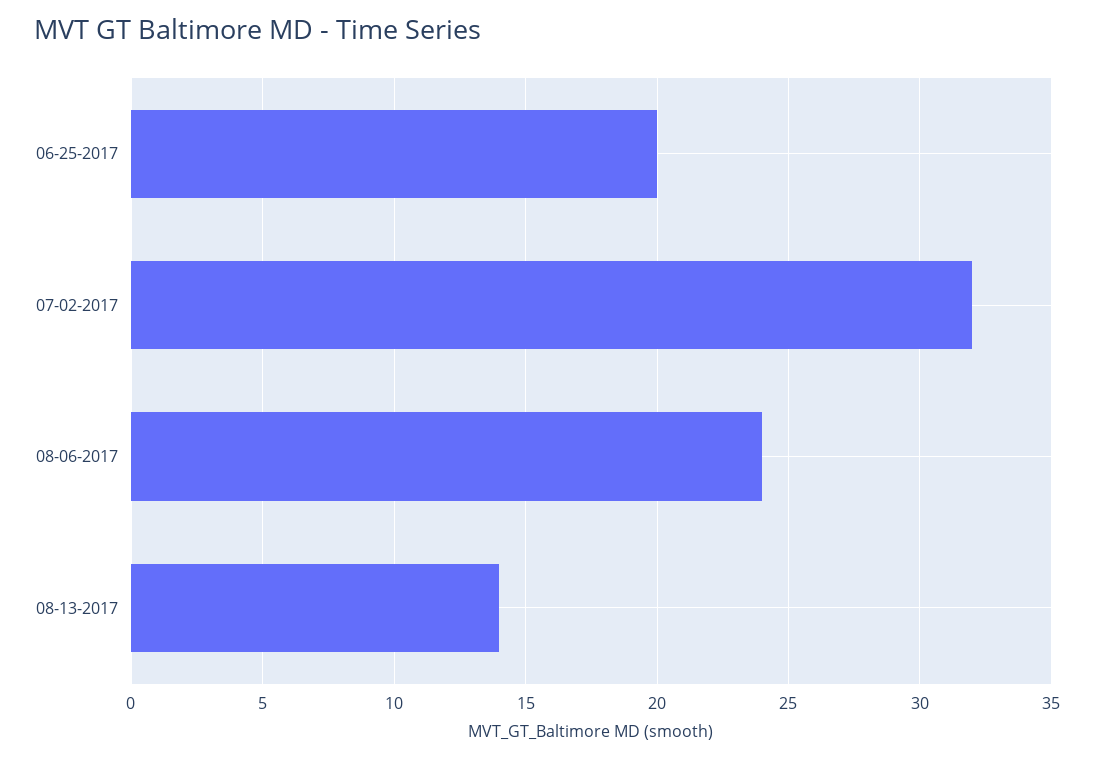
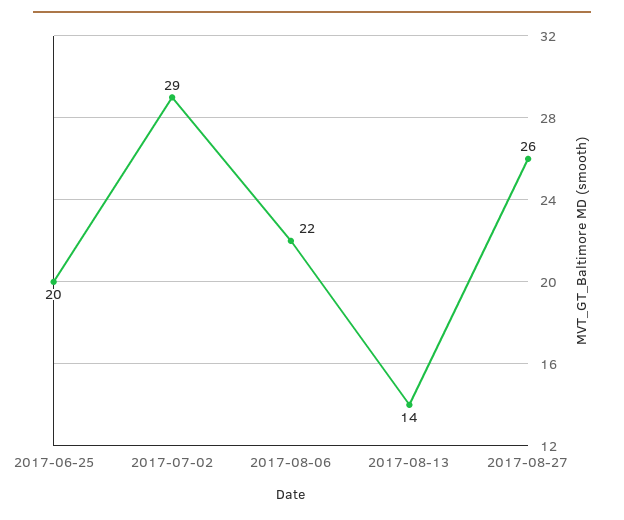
07-02-2017: 32 -> 29
08-06-2017: 24 -> 22
2017-08-27: none -> 26

